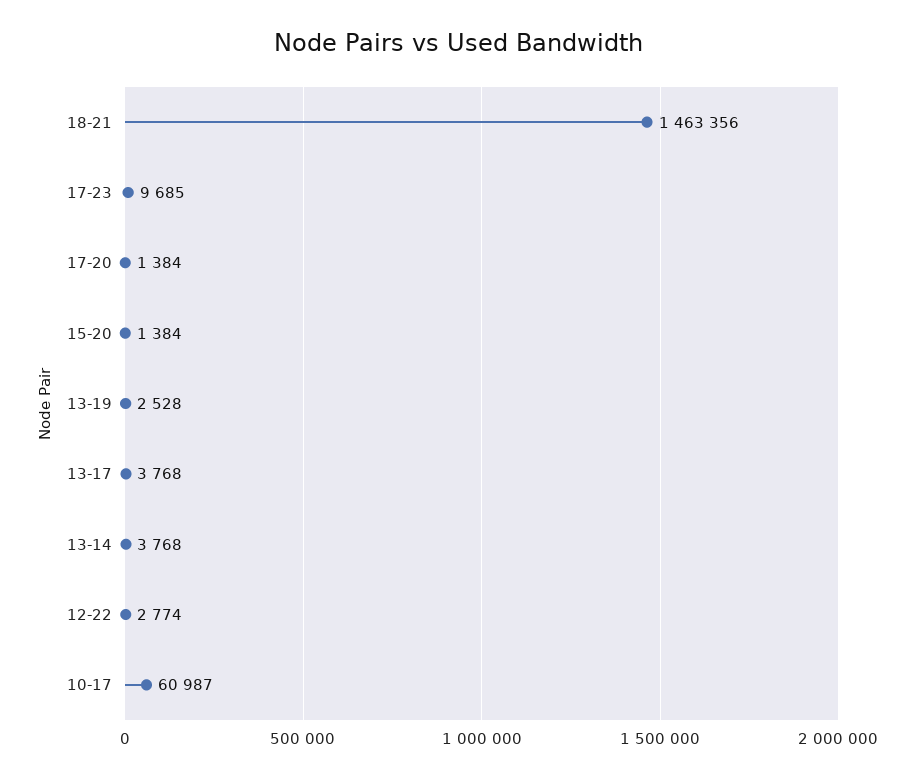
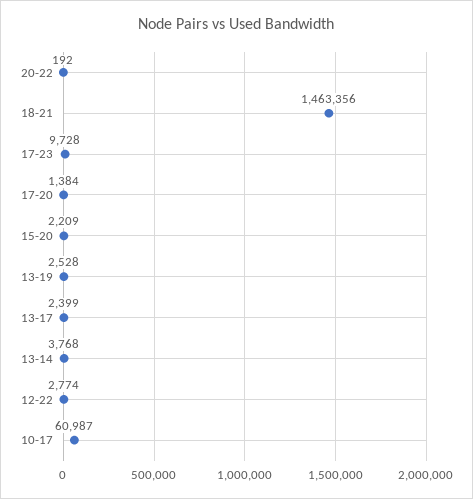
17-23: 9685 -> 9728
15-20: 1384 -> 2209
13-17: 3768 -> 2399
20-22: none -> 192

